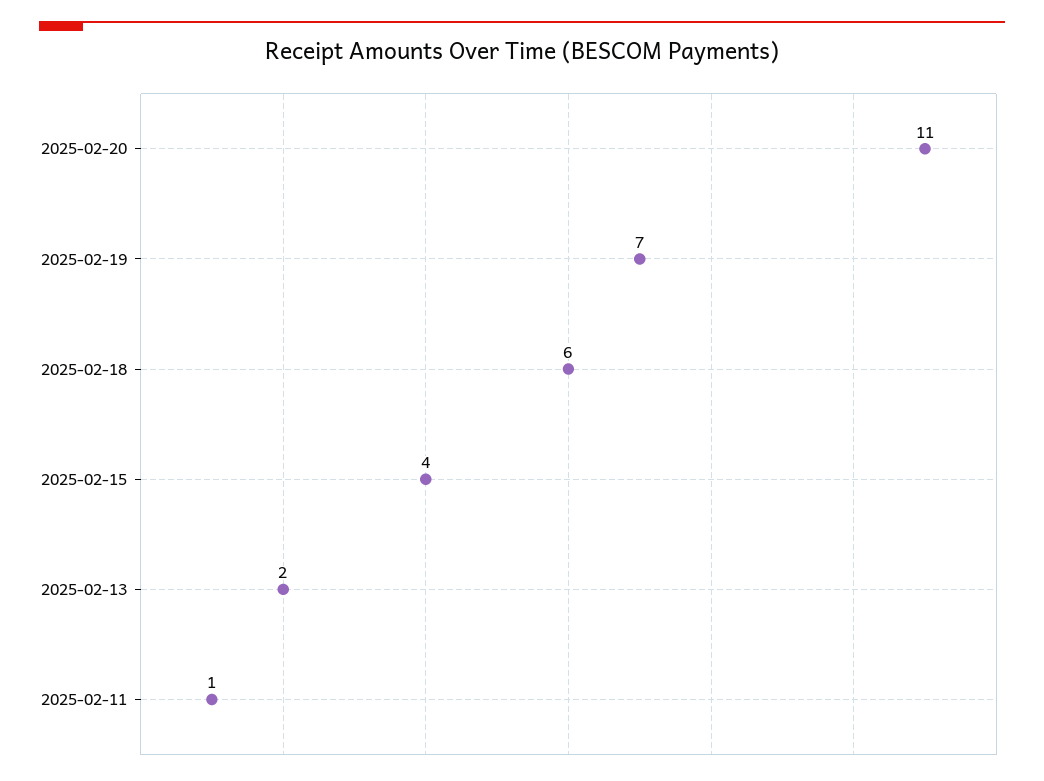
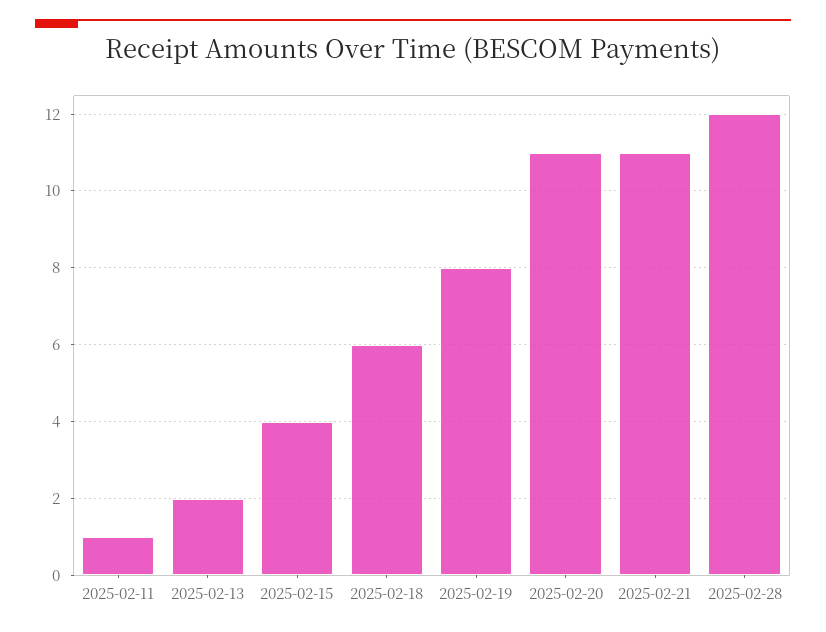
2025-02-19: 7 -> 8
2025-02-21: none -> 11
2025-02-28: none -> 12

